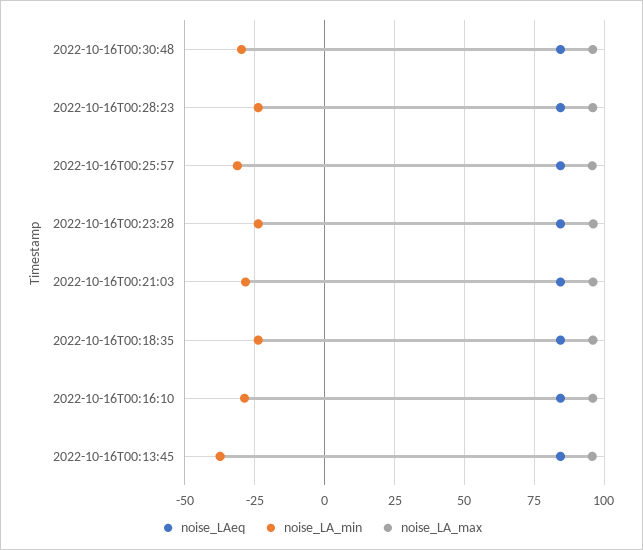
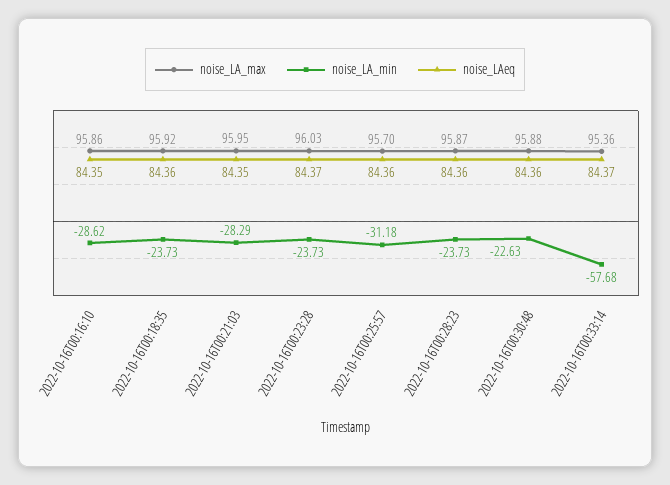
noise_LA_min, 2022-10-16T00:30:48: -30 -> -22.63
noise_LAeq, 2022-10-16T00:13:45: 85 -> none
noise_LA_min, 2022-10-16T00:13:45: -37.5 -> none
noise_LA_max, 2022-10-16T00:13:45: 95 -> none
noise_LA_max, 2022-10-16T00:33:14: none -> 95.36
noise_LA_min, 2022-10-16T00:33:14: none -> -57.68
noise_LAeq, 2022-10-16T00:33:14: none -> 84.37

